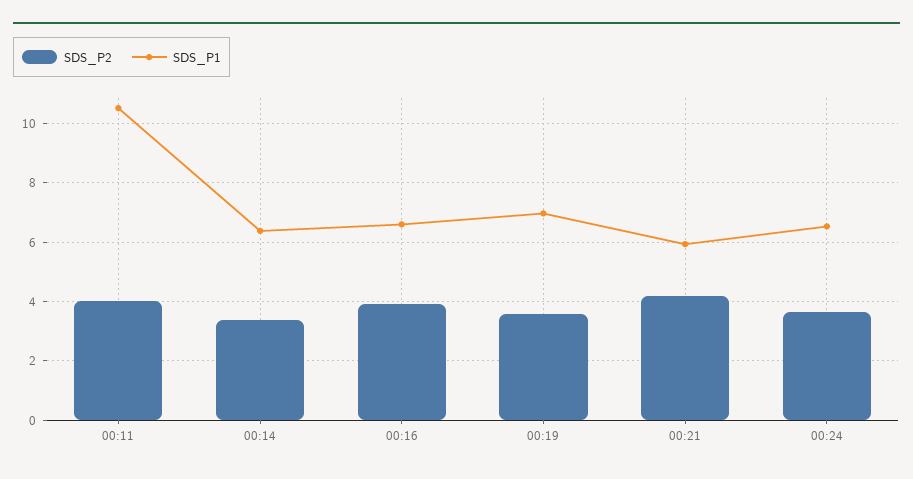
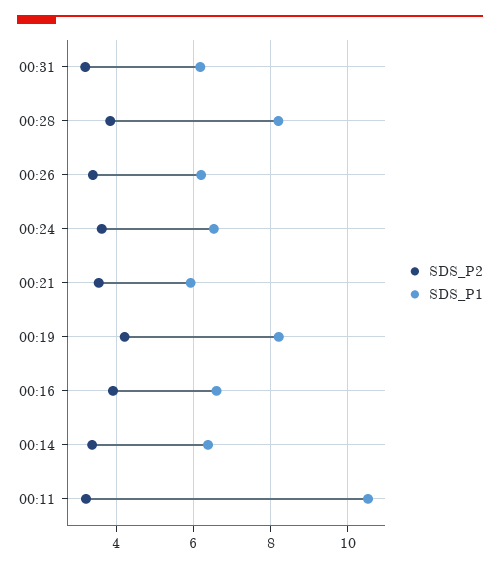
SDS_P2, 00:11: 4 -> 3.2
SDS_P2, 00:19: 3.5 -> 4.2
SDS_P1, 00:19: 7 -> 8.2
SDS_P2, 00:21: 4.25 -> 3.6
SDS_P2, 00:31: none -> 3.2
SDS_P1, 00:31: none -> 6.2
SDS_P2, 00:28: none -> 3.8
SDS_P1, 00:28: none -> 8.2
SDS_P2, 00:26: none -> 3.4
SDS_P1, 00:26: none -> 6.2

